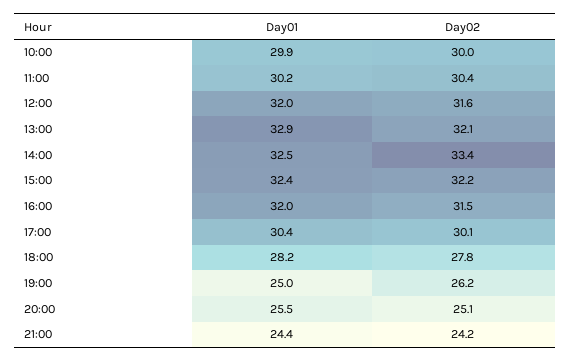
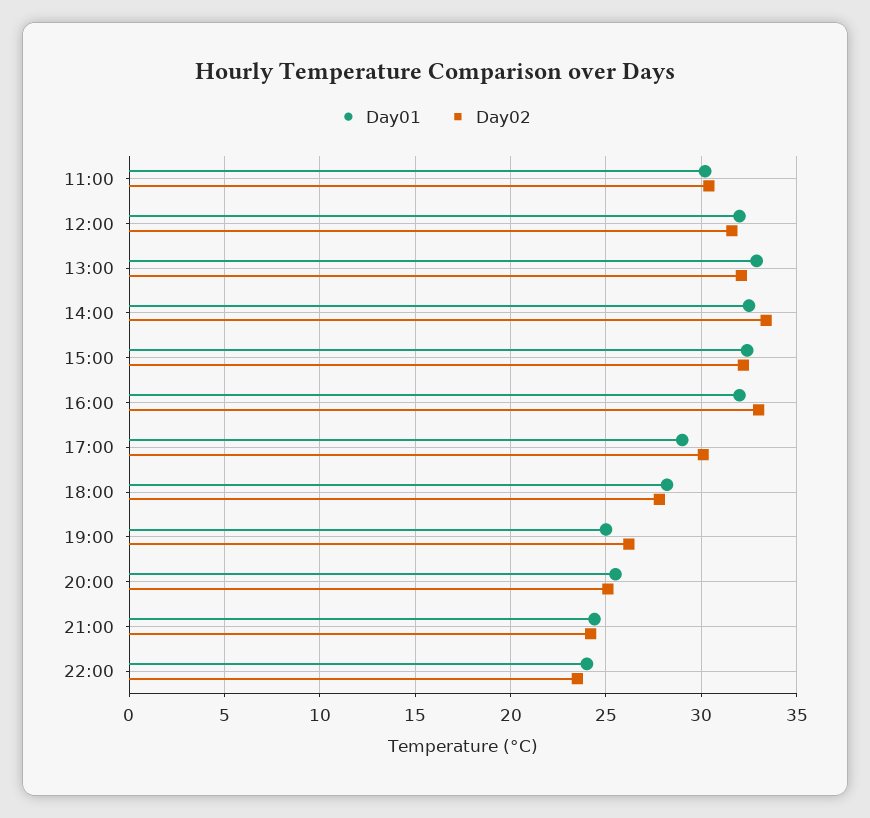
Day01, 10:00: 29.9 -> none
Day02, 10:00: 30 -> none
Day02, 16:00: 31.5 -> 33
Day01, 17:00: 30.4 -> 29
Day01, 22:00: none -> 24
Day02, 22:00: none -> 23.5

